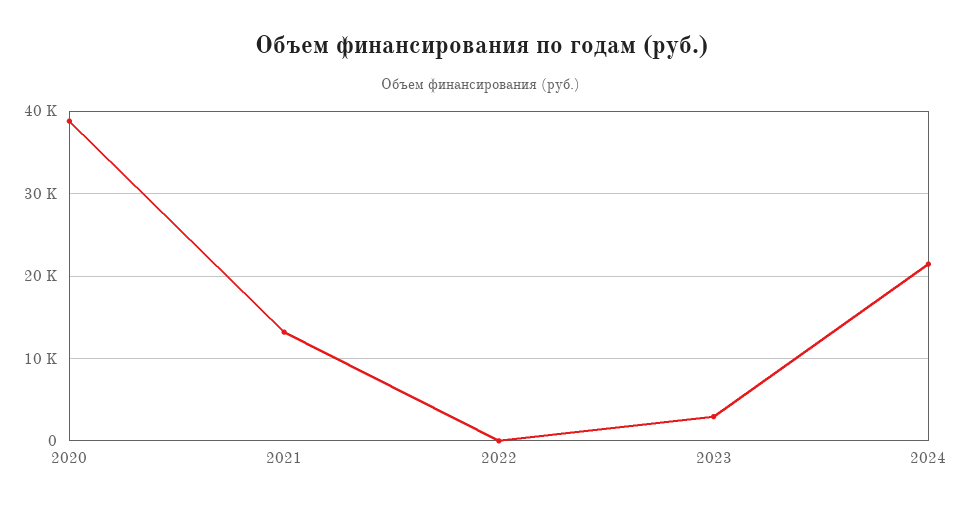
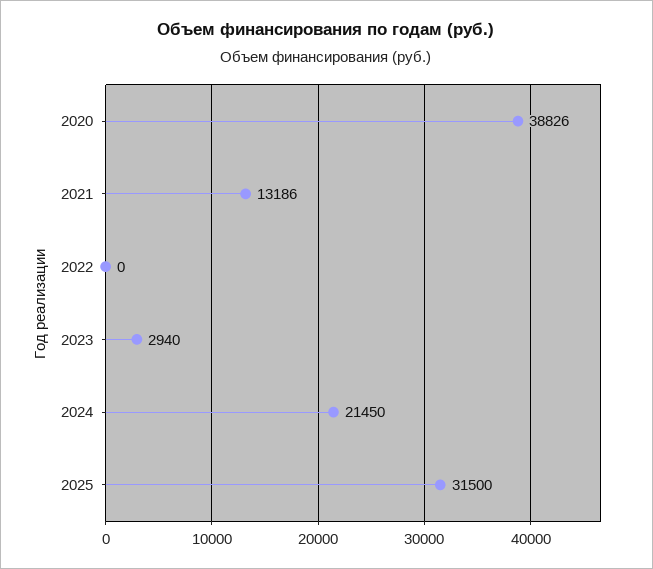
2025: none -> 31500

